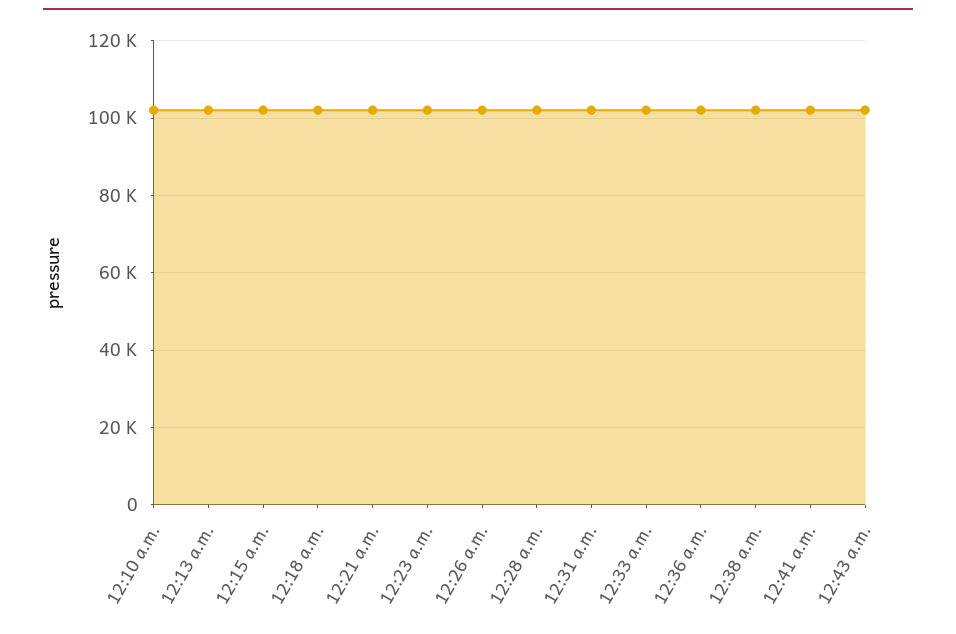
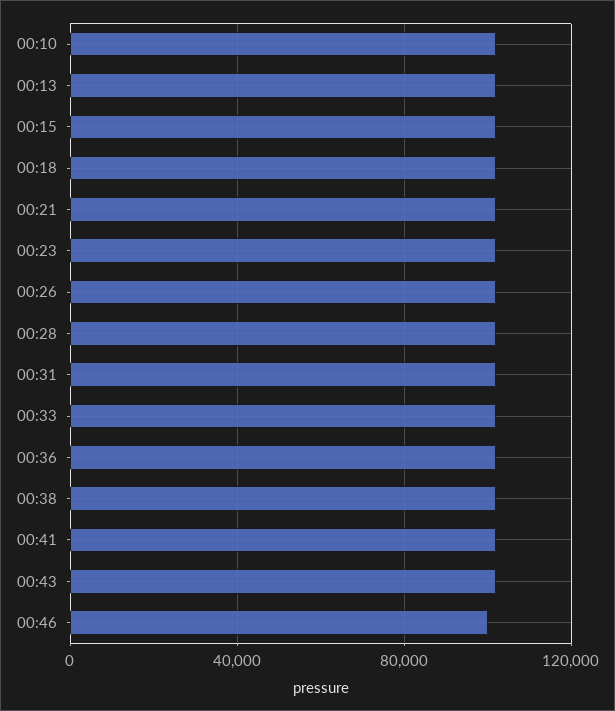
00:46: none -> 100000

